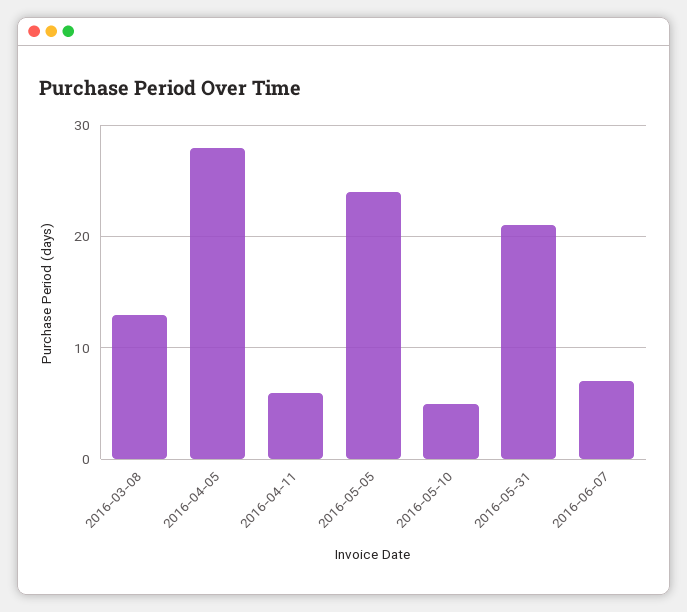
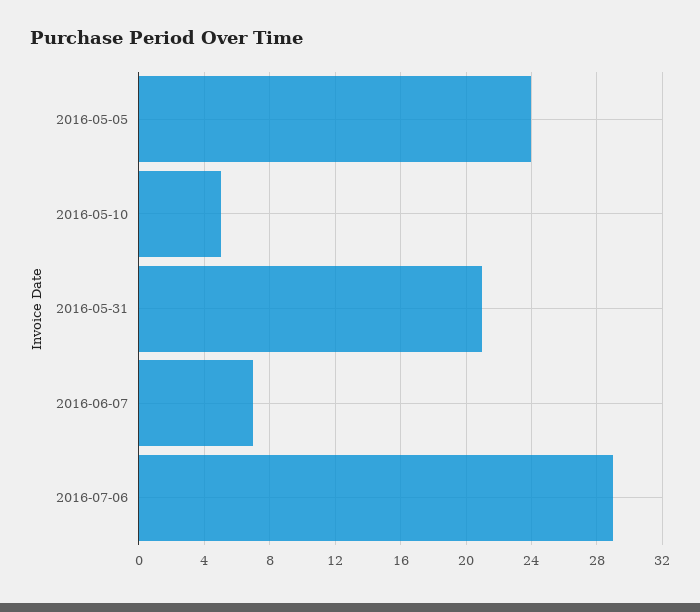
2016-03-08: 13 -> none
2016-04-05: 28 -> none
2016-04-11: 6 -> none
2016-07-06: none -> 29

